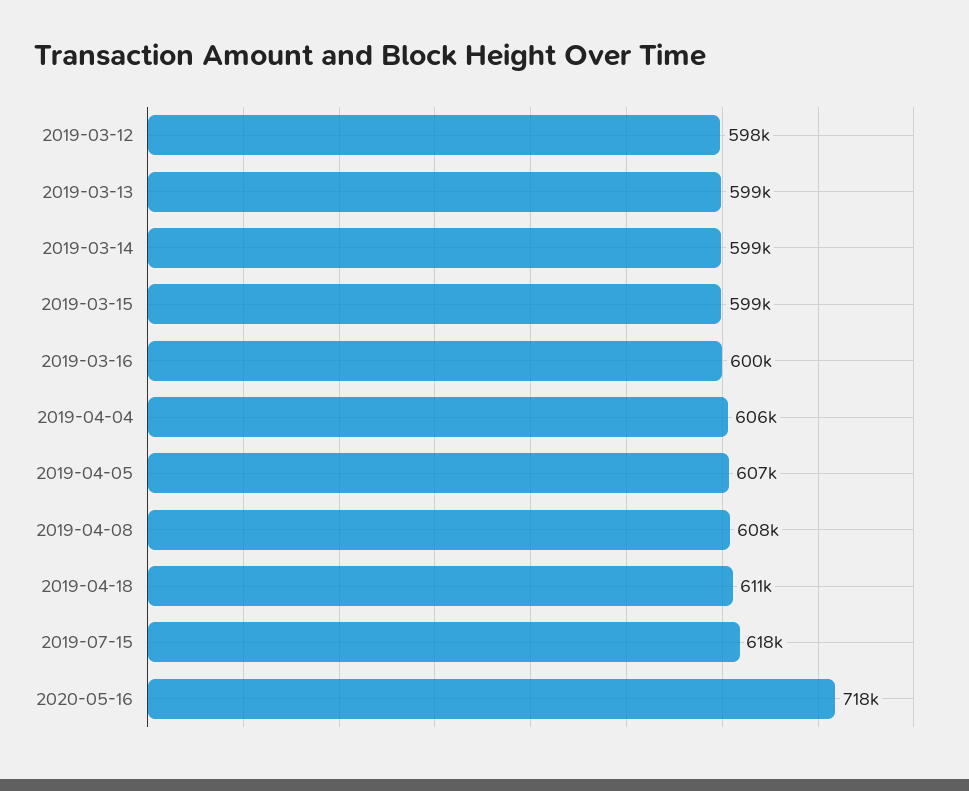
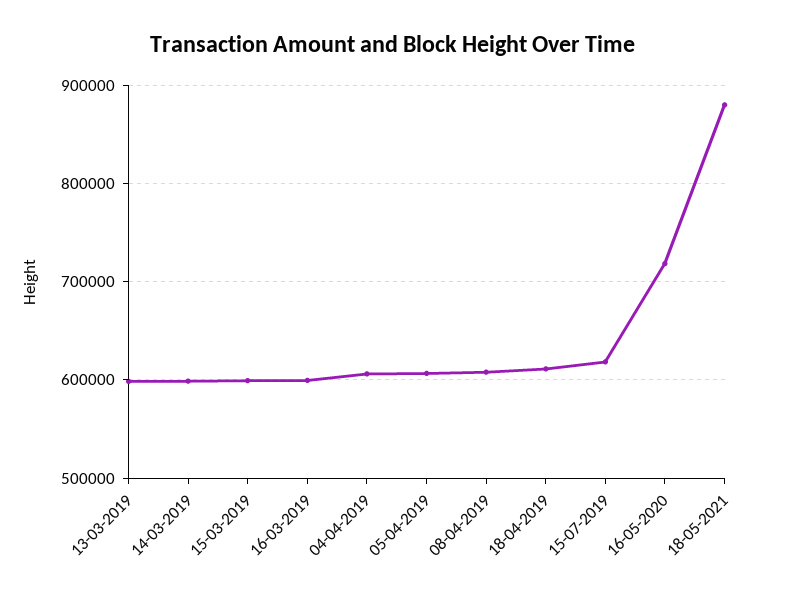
2019-03-12: 598000 -> none
18-05-2021: none -> 880000

